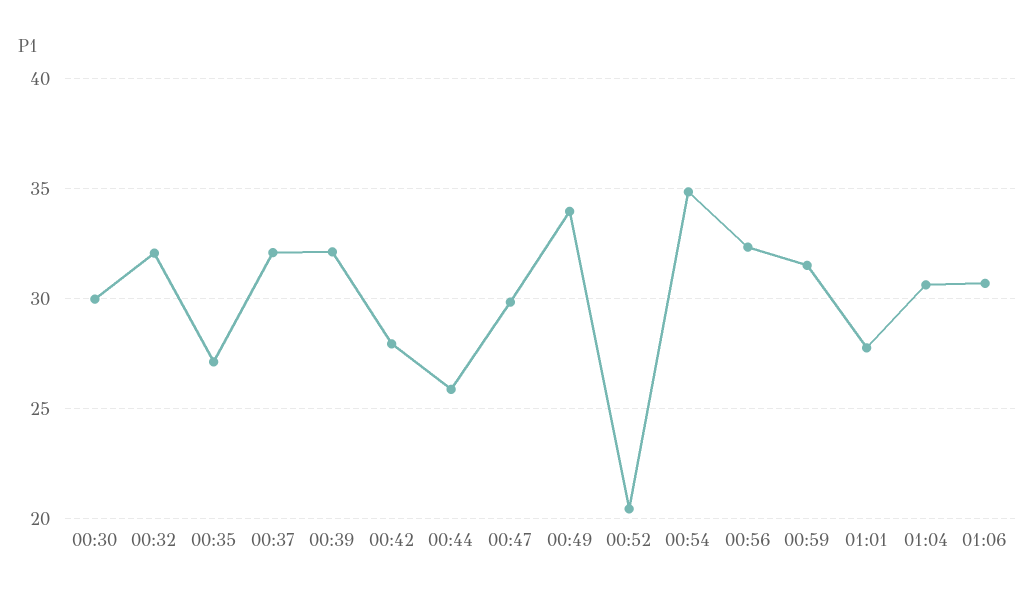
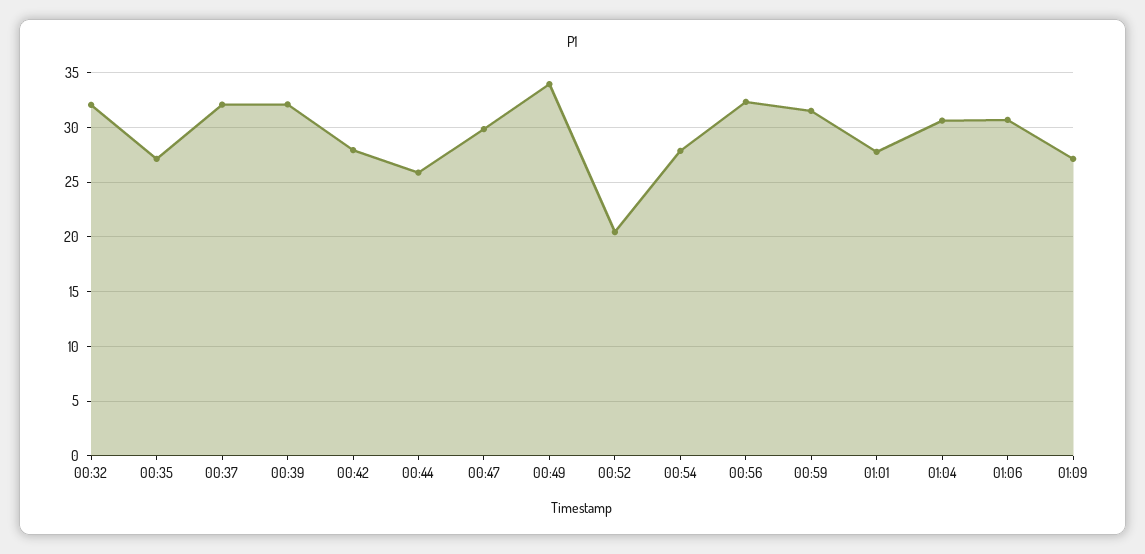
00:30: 30 -> none
00:54: 35 -> 28
01:09: none -> 27

